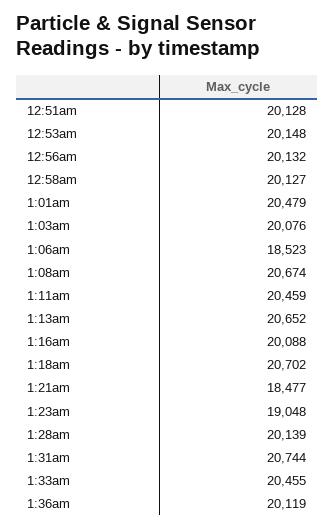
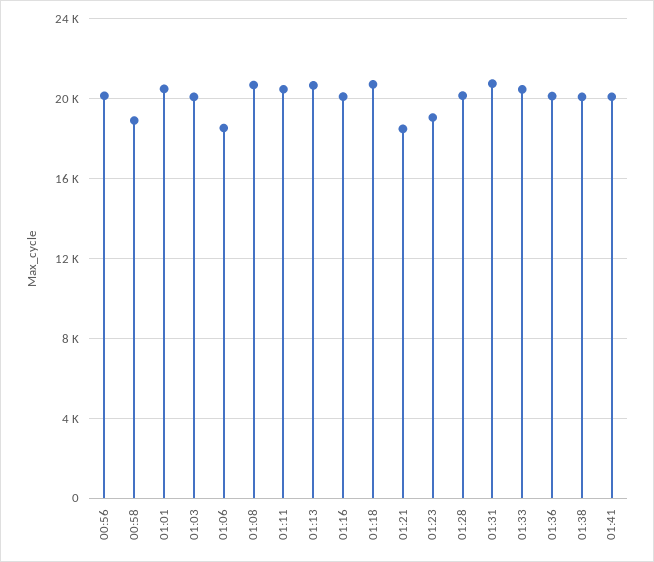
12:51am: 20128 -> none
12:53am: 20148 -> none
12:58am: 20127 -> 19000
01:38: none -> 20000
01:41: none -> 20000

